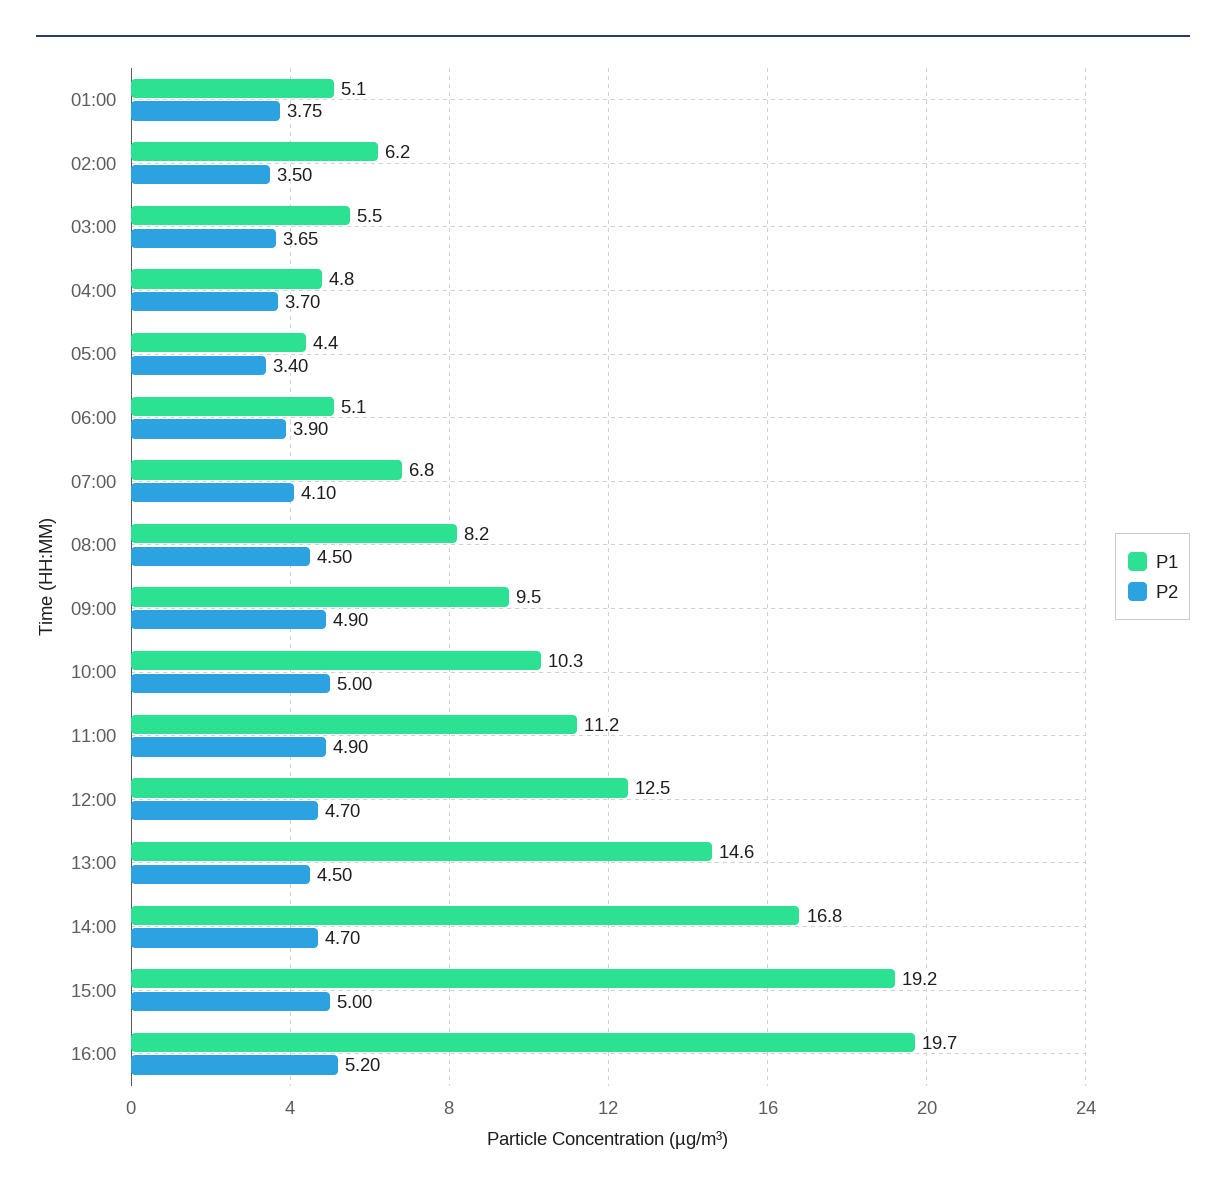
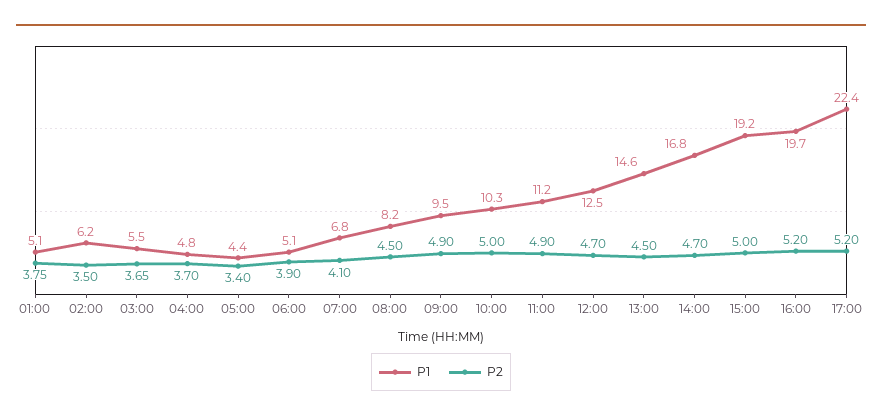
P1, 17:00: none -> 22.4
P2, 17:00: none -> 5.2

